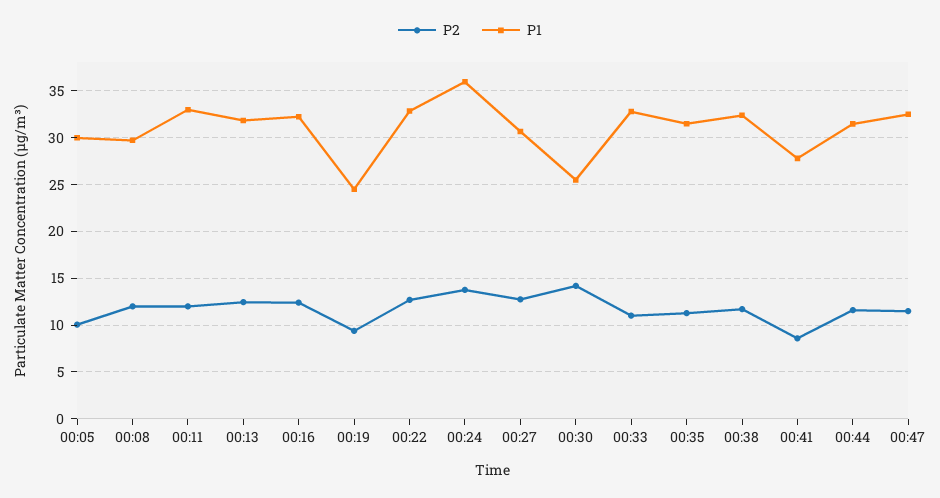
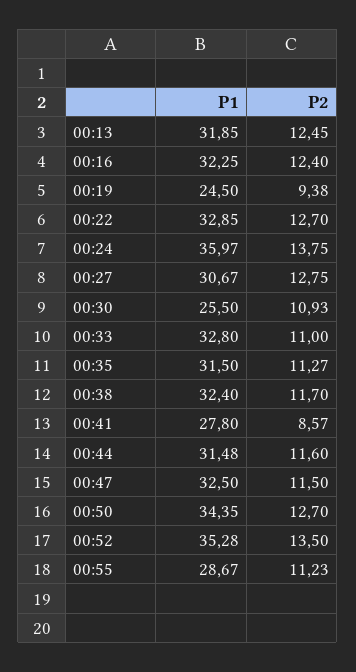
P2, 00:05: 10 -> none
P1, 00:05: 30 -> none
P2, 00:08: 12 -> none
P1, 00:08: 30 -> none
P2, 00:11: 12 -> none
P1, 00:11: 33 -> none
P2, 00:30: 14 -> 10.93
P1, 00:50: none -> 34.35
P2, 00:50: none -> 12.7
P1, 00:52: none -> 35.28
P2, 00:52: none -> 13.5
P1, 00:55: none -> 28.67
P2, 00:55: none -> 11.23

